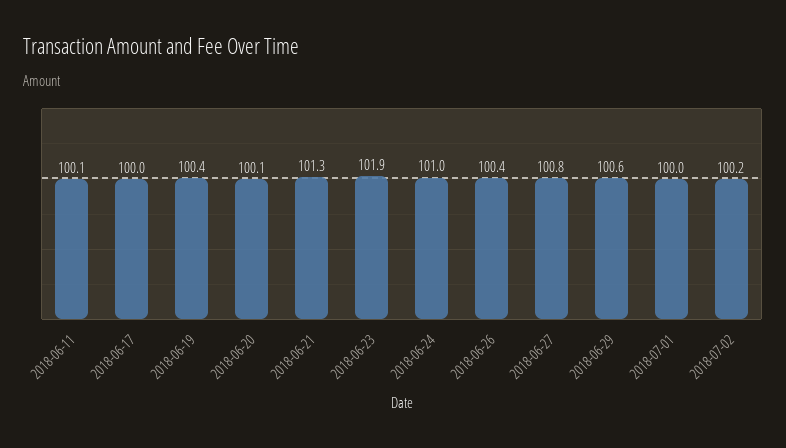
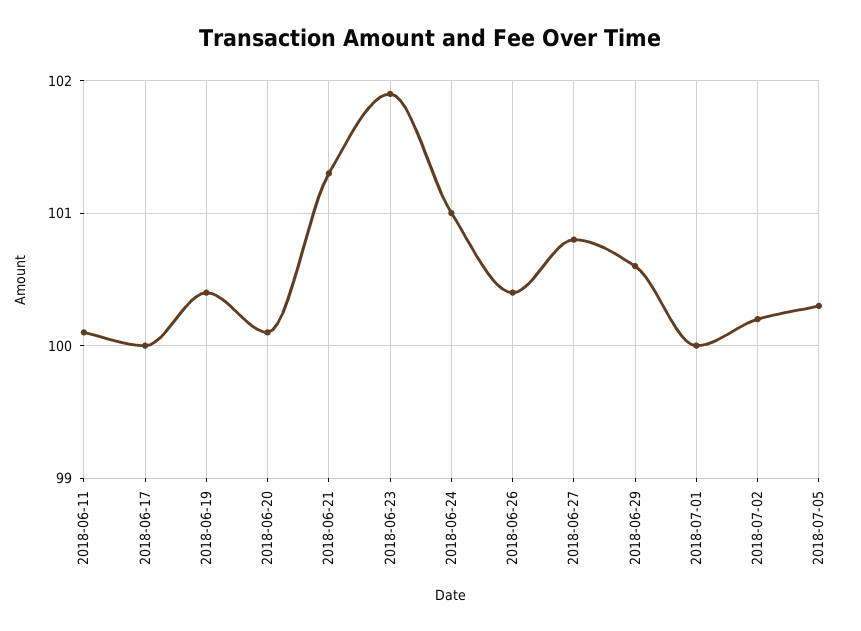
2018-07-05: none -> 100.3

